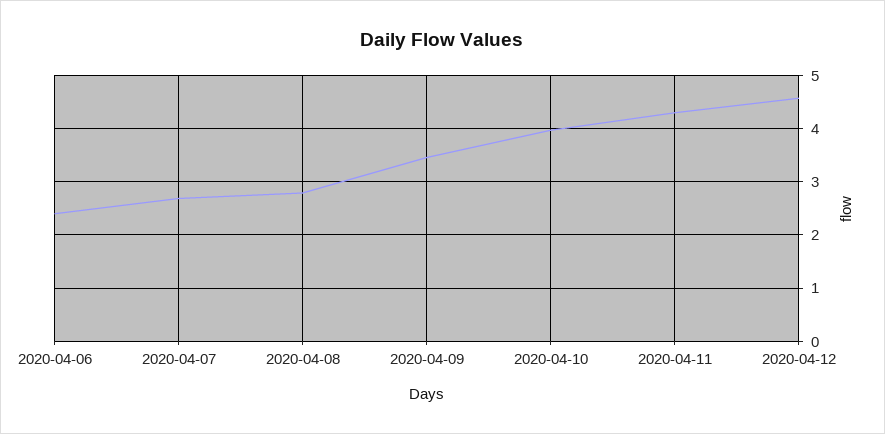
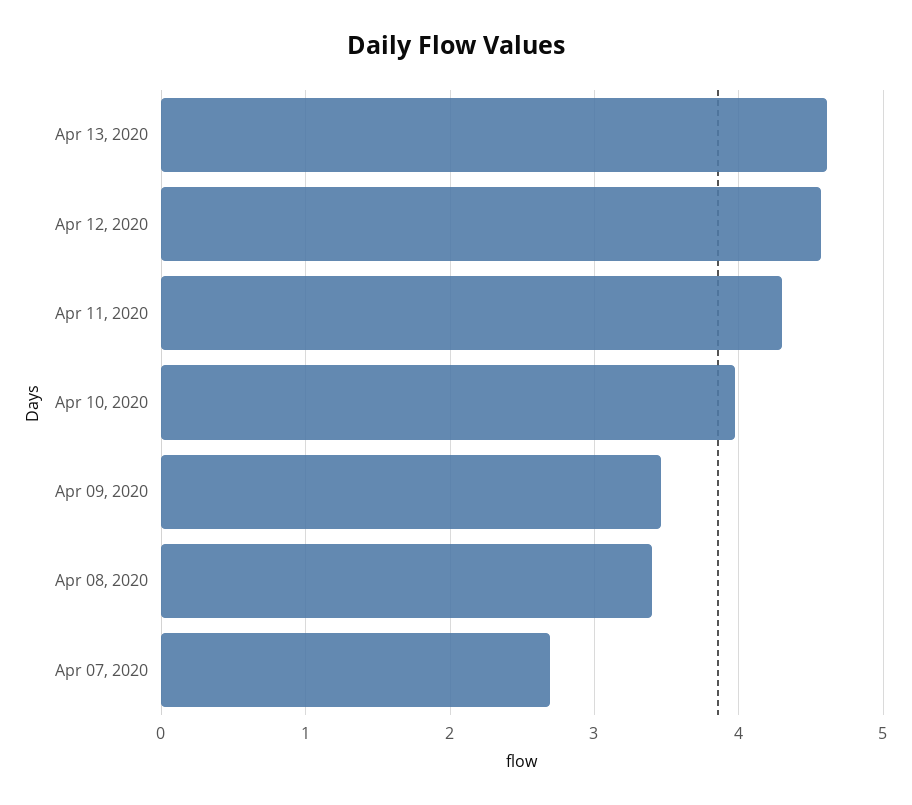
2020-04-06: 2.4 -> none
2020-04-08: 2.8 -> 3.4
Apr 13, 2020: none -> 4.6

